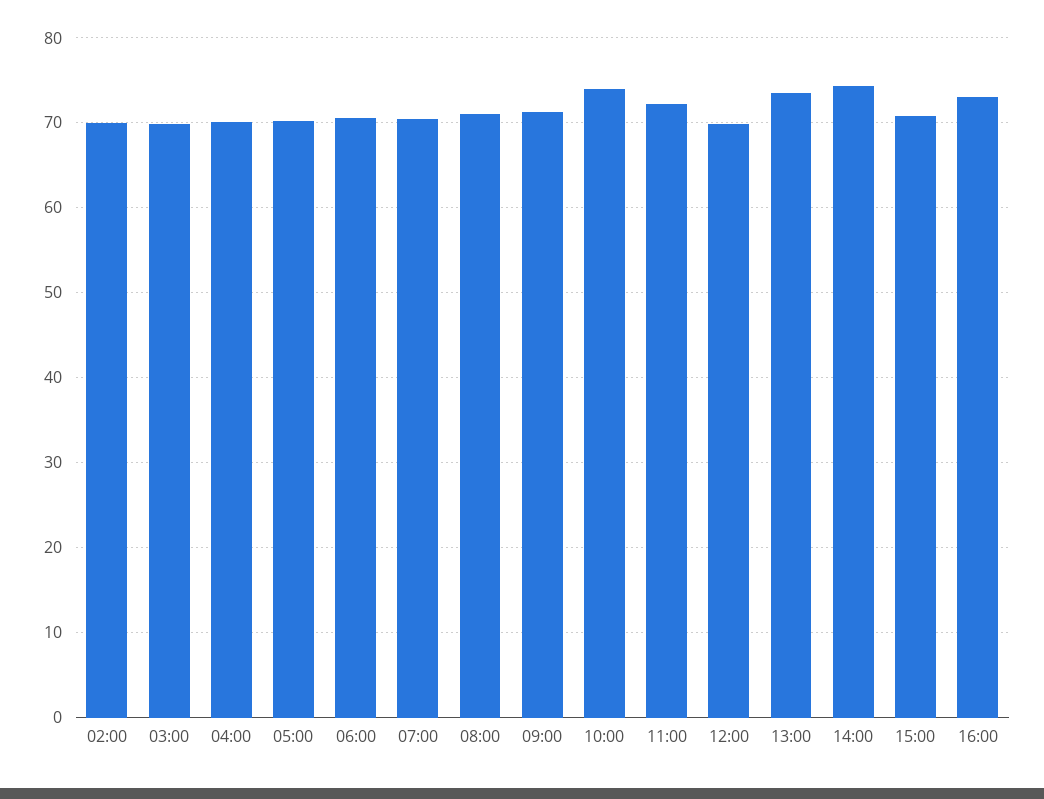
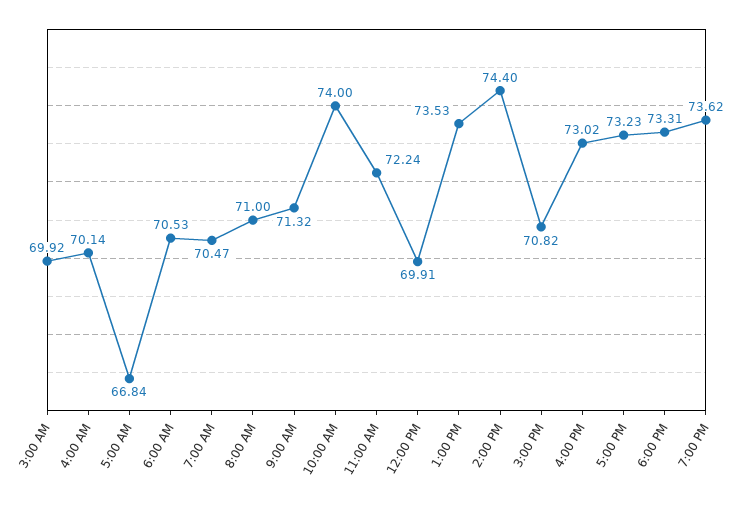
02:00: 70 -> none
05:00: 70 -> 66.84
5:00 PM: none -> 73.23
6:00 PM: none -> 73.31
7:00 PM: none -> 73.62

